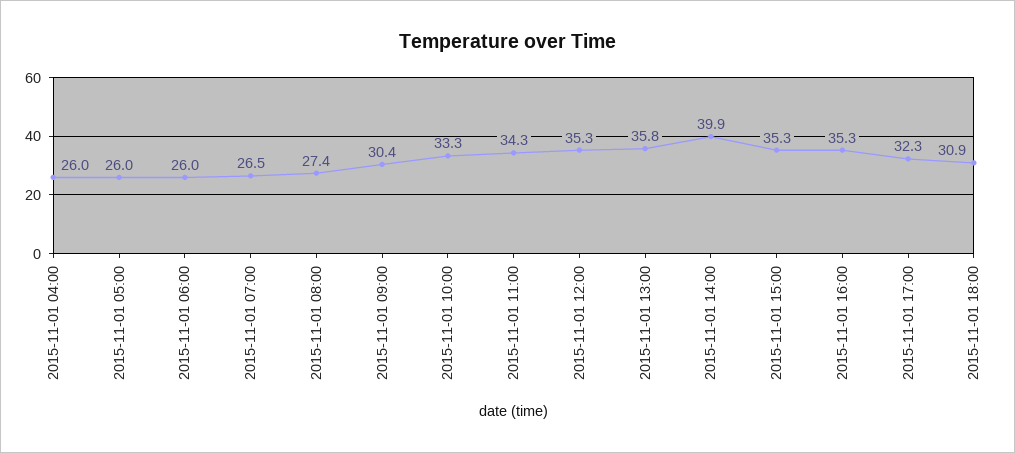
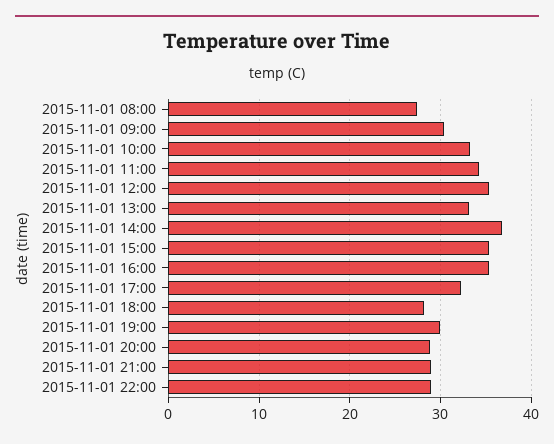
2015-11-01 04:00: 26 -> none
2015-11-01 05:00: 26 -> none
2015-11-01 06:00: 26 -> none
2015-11-01 07:00: 26.5 -> none
2015-11-01 13:00: 35.8 -> 33
2015-11-01 14:00: 39.9 -> 37
2015-11-01 18:00: 30.9 -> 28
2015-11-01 19:00: none -> 30
2015-11-01 20:00: none -> 29
2015-11-01 21:00: none -> 29
2015-11-01 22:00: none -> 29

